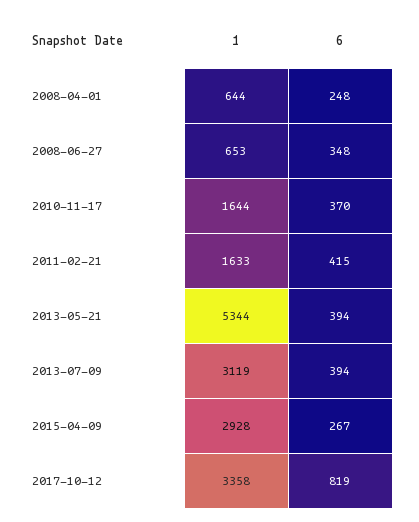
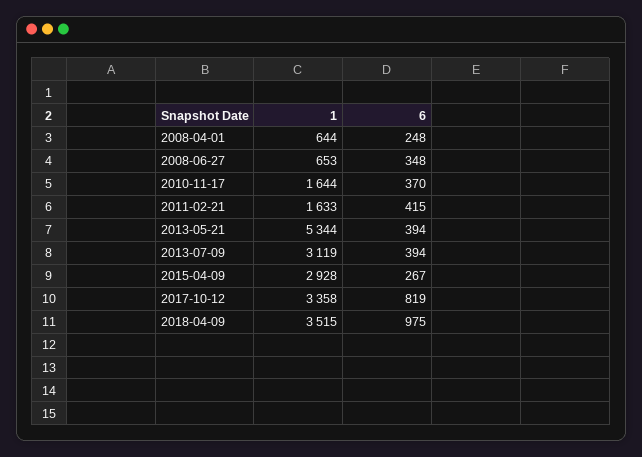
1, 2018-04-09: none -> 3515
6, 2018-04-09: none -> 975

